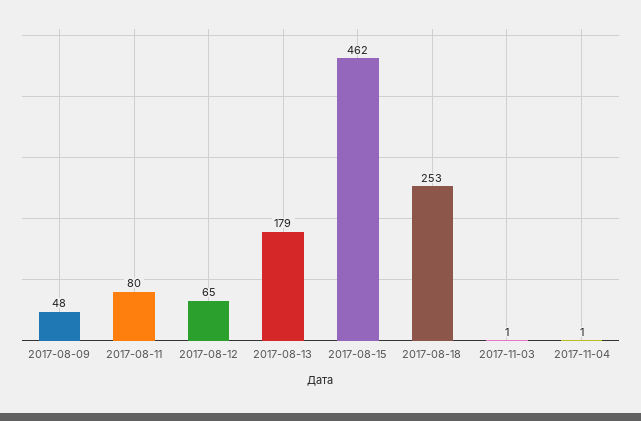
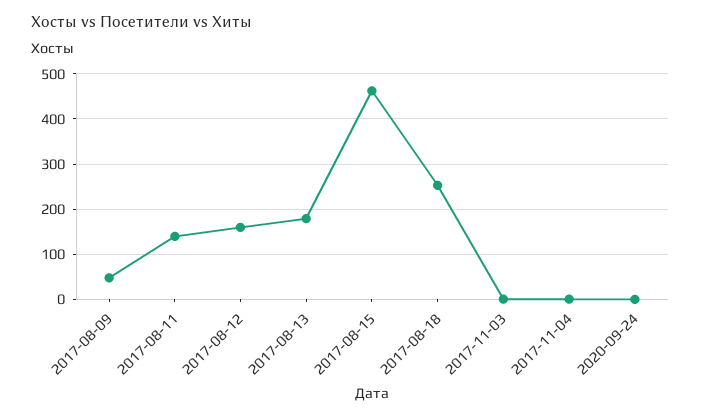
2017-08-11: 80 -> 140
2017-08-12: 65 -> 160
2020-09-24: none -> 0

